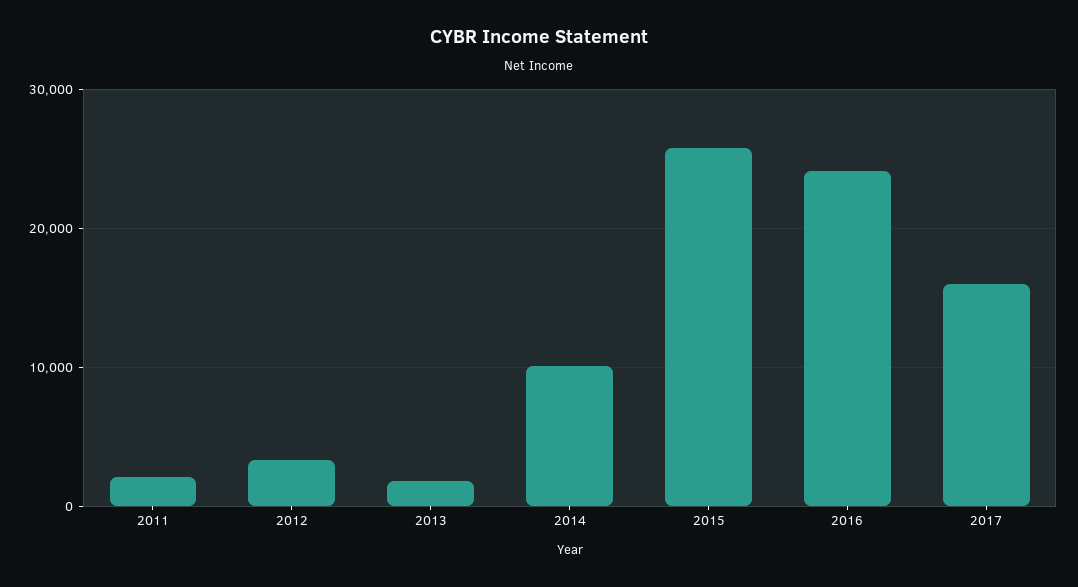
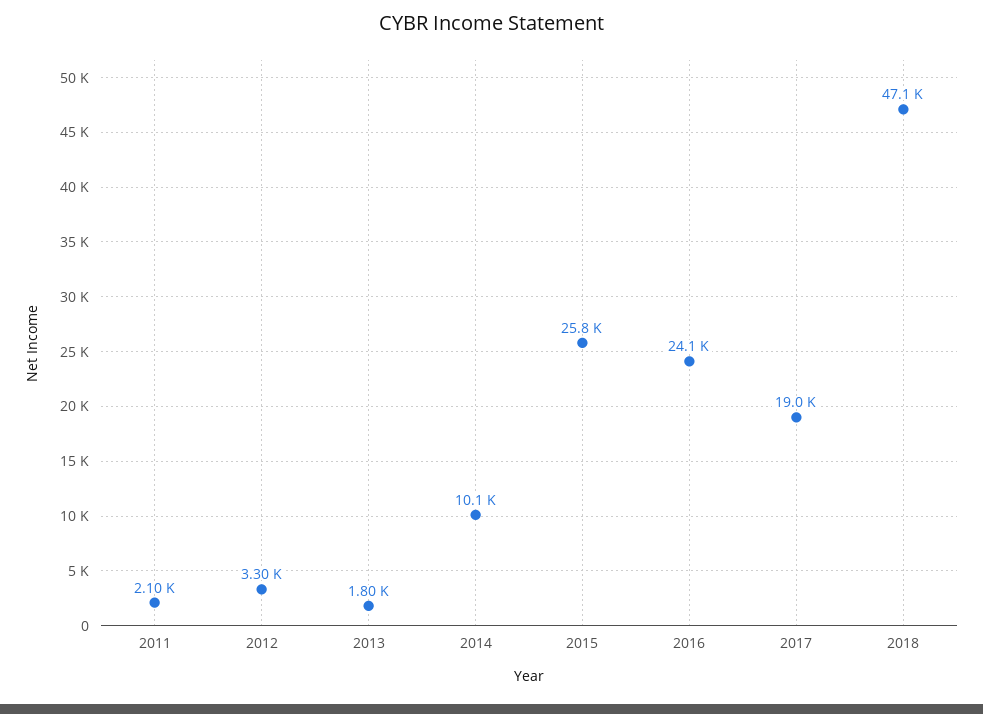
2017: 16000 -> 19000
2018: none -> 47100

